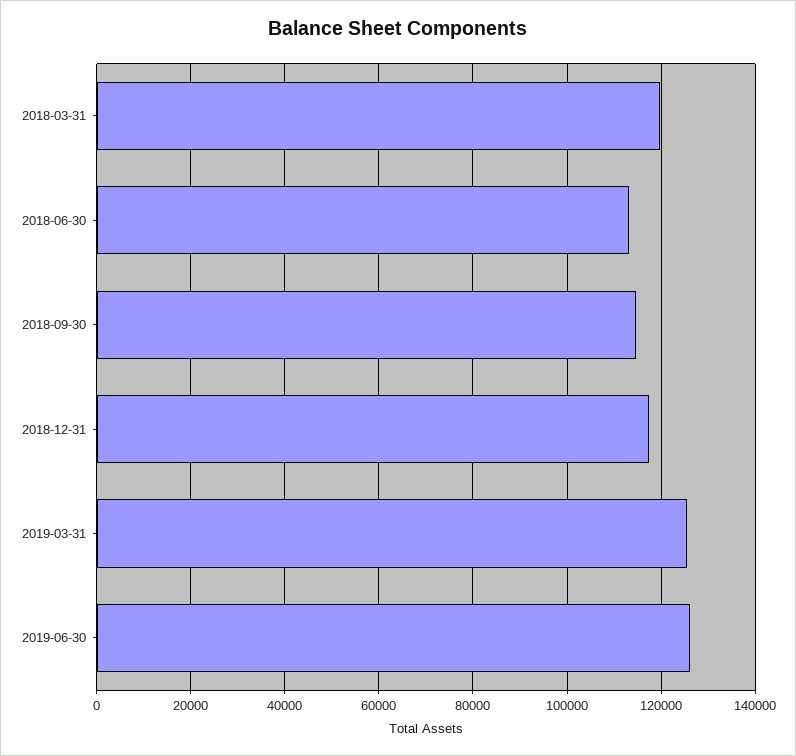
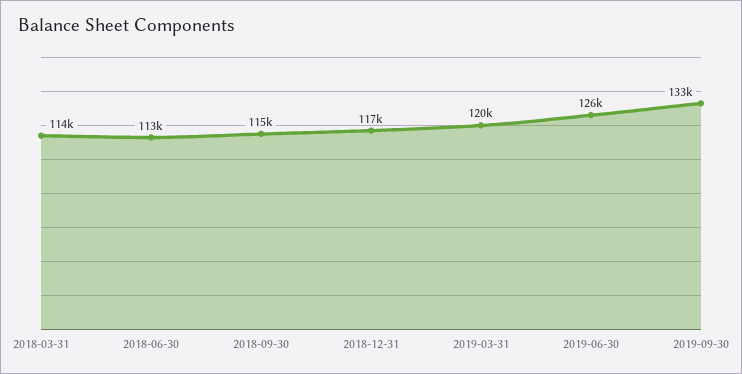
2018-03-31: 120000 -> 114000
2019-03-31: 126000 -> 120000
2019-09-30: none -> 133000

